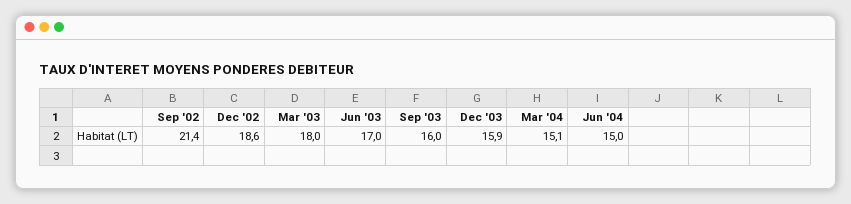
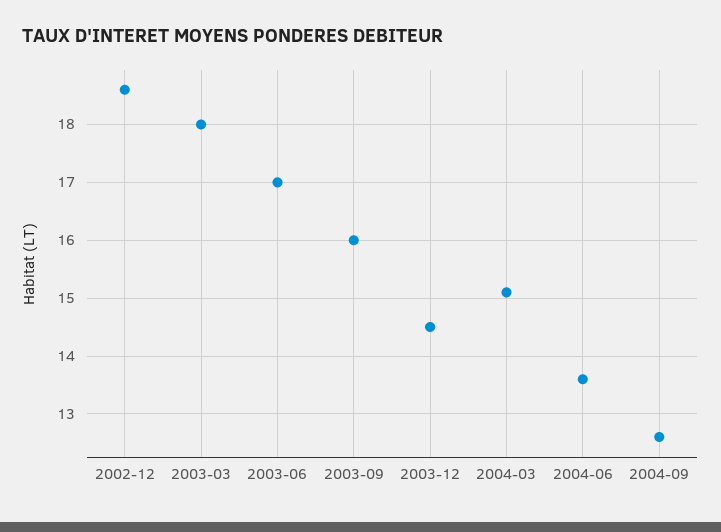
Sep '02: 21.4 -> none
Dec '03: 15.9 -> 14.5
Jun '04: 15 -> 13.5
2004-09: none -> 12.5

